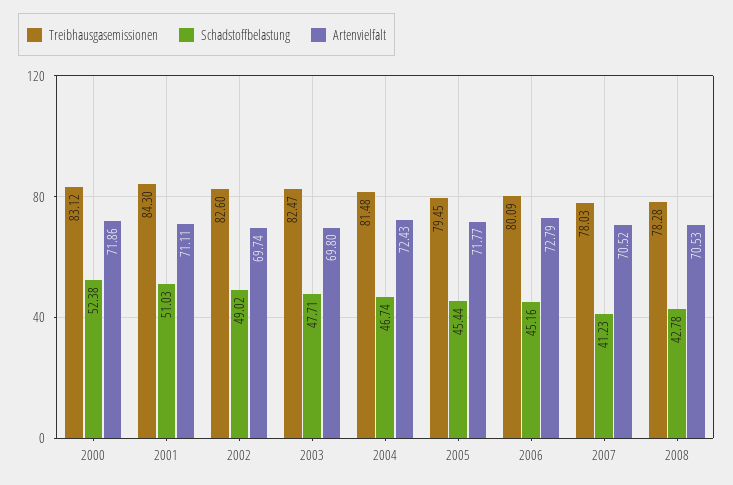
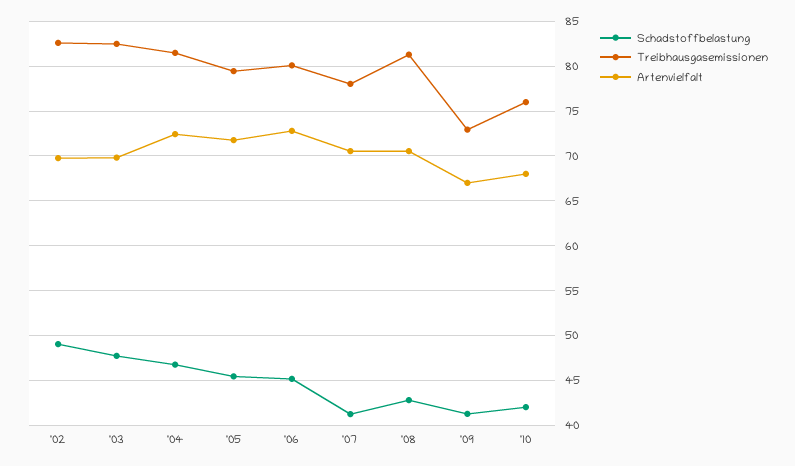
Treibhausgasemissionen, 2000: 83.12 -> none
Schadstoffbelastung, 2000: 52.38 -> none
Artenvielfalt, 2000: 71.86 -> none
Treibhausgasemissionen, 2001: 84.3 -> none
Schadstoffbelastung, 2001: 51.03 -> none
Artenvielfalt, 2001: 71.11 -> none
Treibhausgasemissionen, 2008: 78.28 -> 81
Schadstoffbelastung, '09: none -> 41
Treibhausgasemissionen, '09: none -> 73
Artenvielfalt, '09: none -> 67
Schadstoffbelastung, '10: none -> 42
Treibhausgasemissionen, '10: none -> 76
Artenvielfalt, '10: none -> 68

